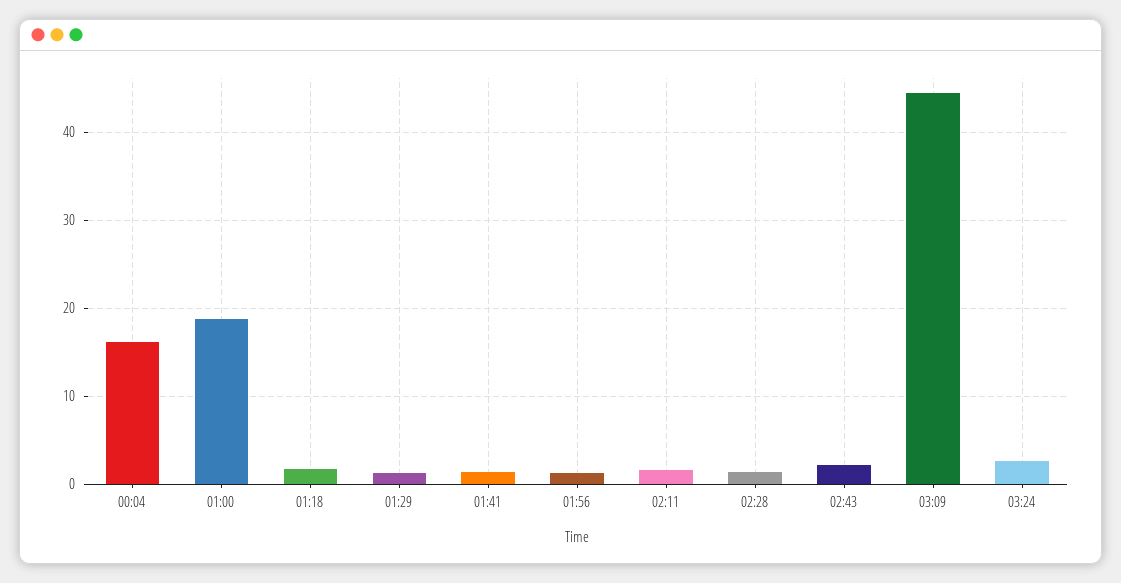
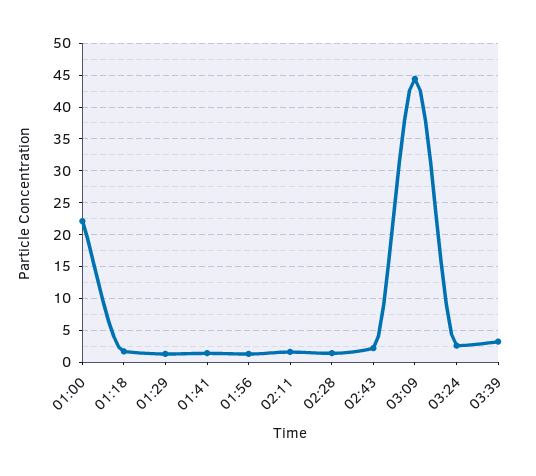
00:04: 16 -> none
01:00: 19 -> 22
03:39: none -> 3

